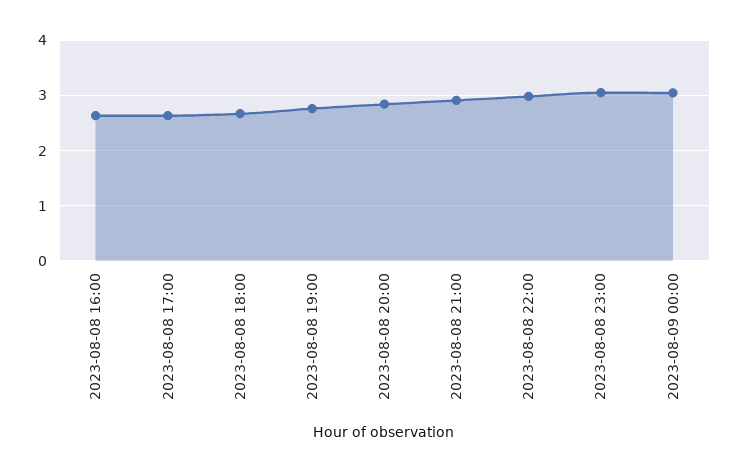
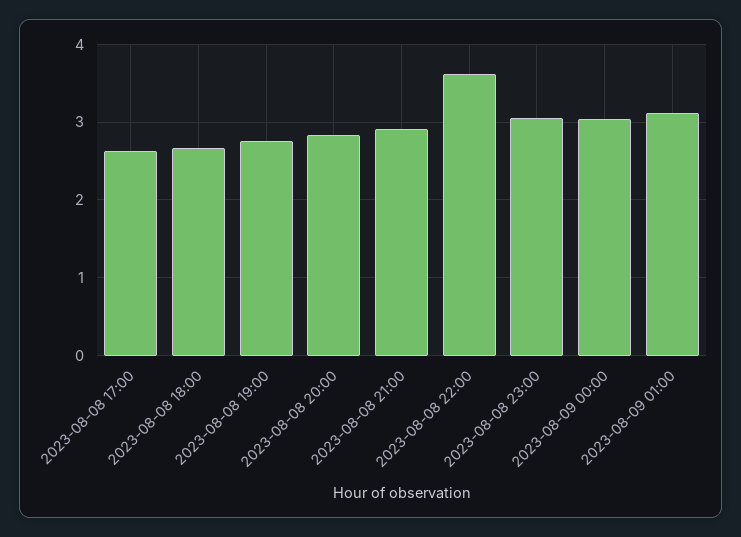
2023-08-08 16:00: 2.6 -> none
2023-08-08 22:00: 3 -> 3.6
2023-08-09 01:00: none -> 3.1

